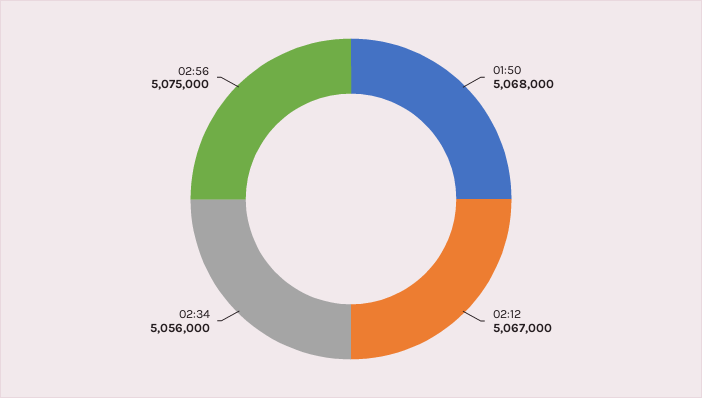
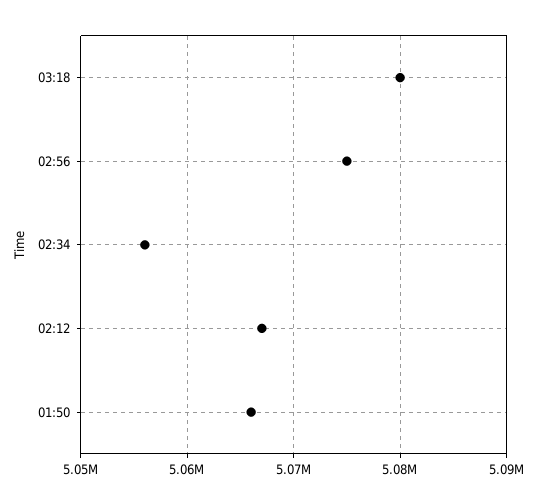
01:50: 5068000 -> 5066000
03:18: none -> 5080000

